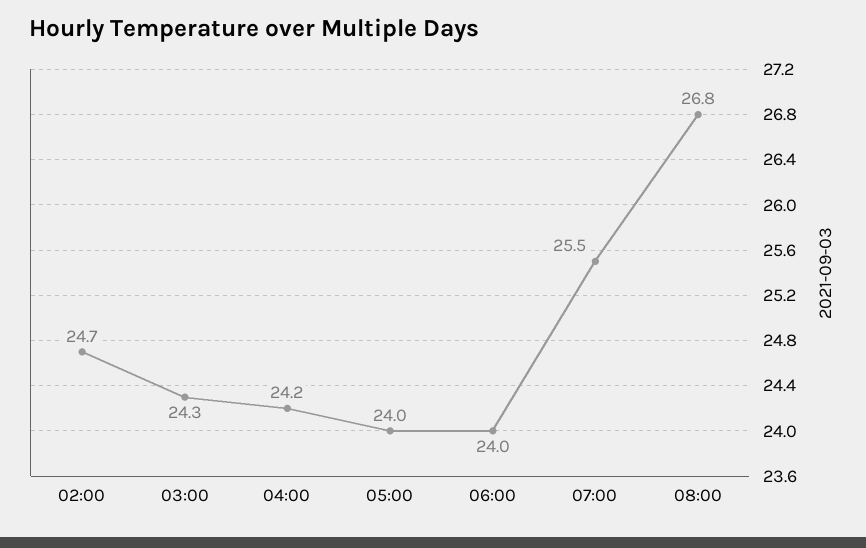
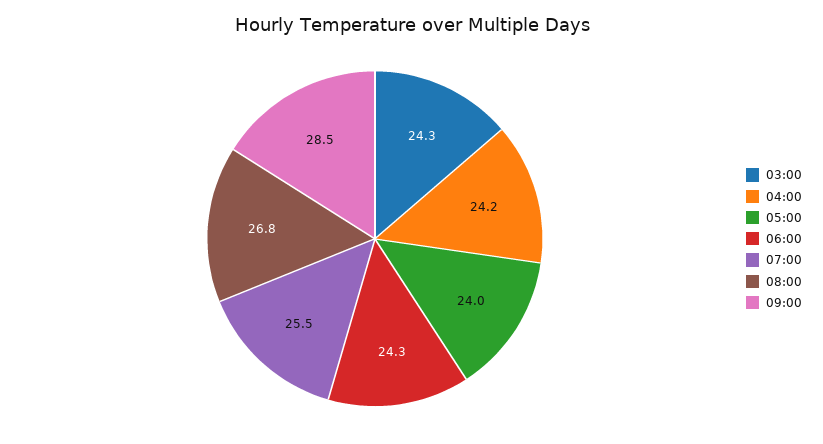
02:00: 24.7 -> none
06:00: 24 -> 24.3
09:00: none -> 28.5

